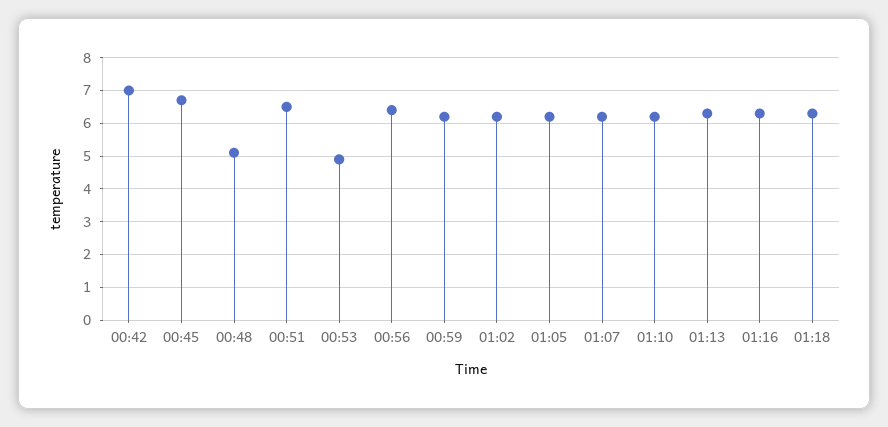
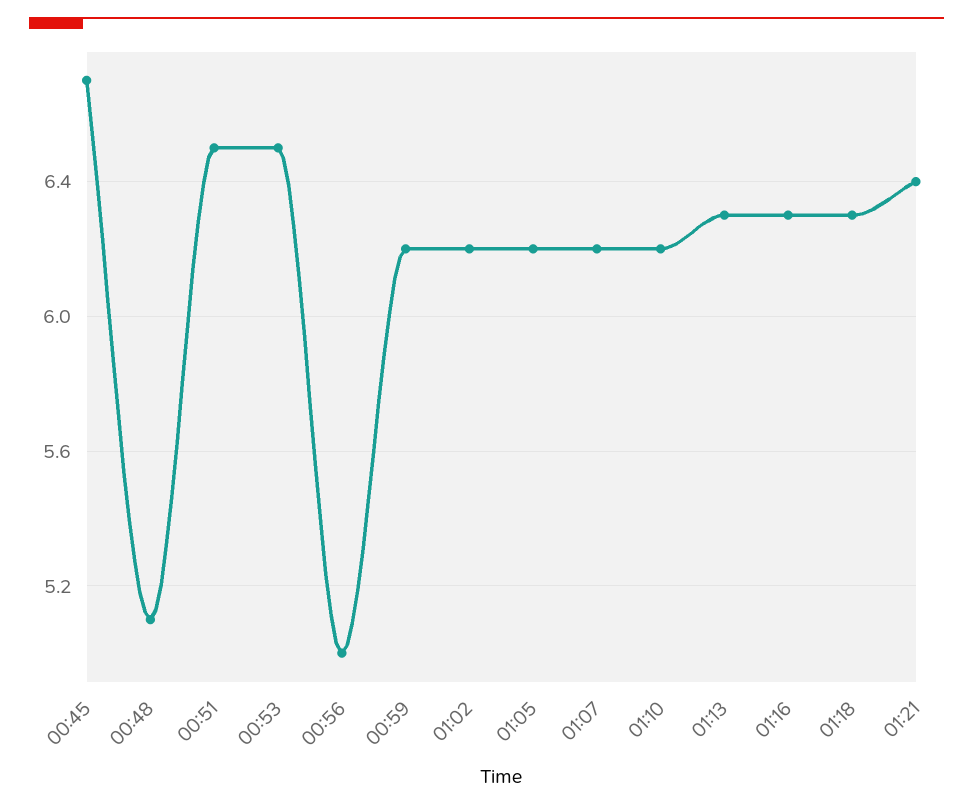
00:42: 7 -> none
00:53: 5 -> 6.5
00:56: 6.5 -> 5
01:21: none -> 6.4

